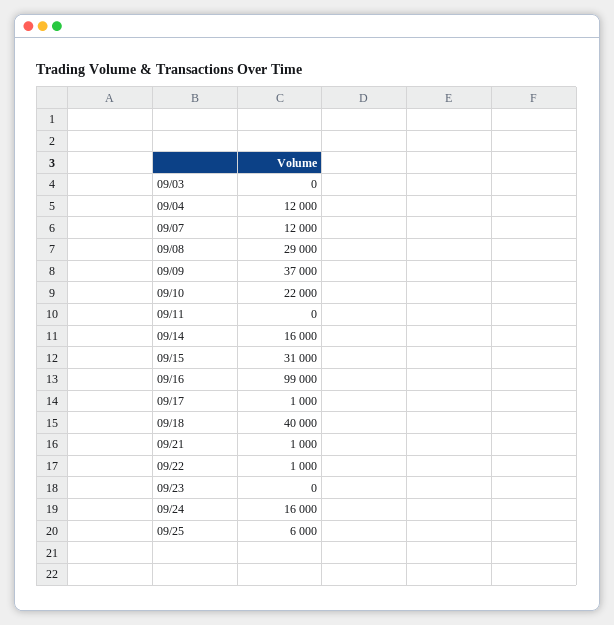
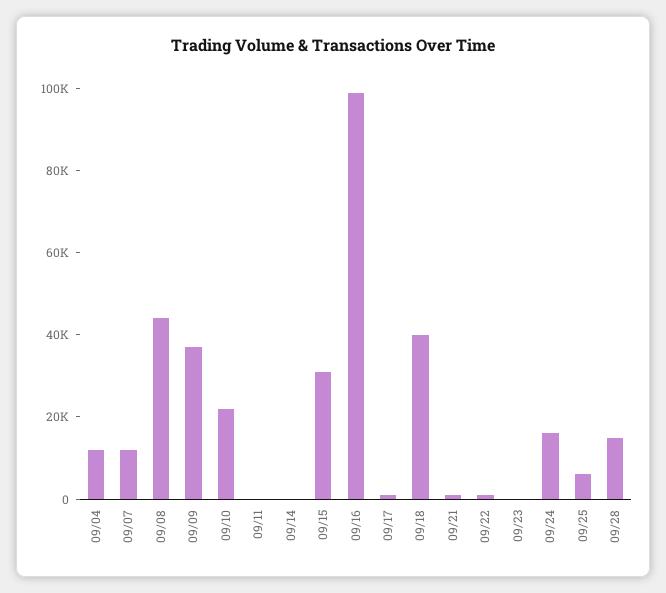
09/03: 0 -> none
09/08: 29000 -> 45000
09/14: 16000 -> 0
09/28: none -> 15000

